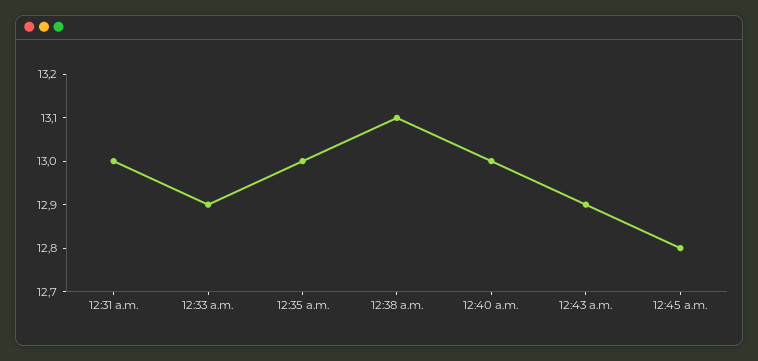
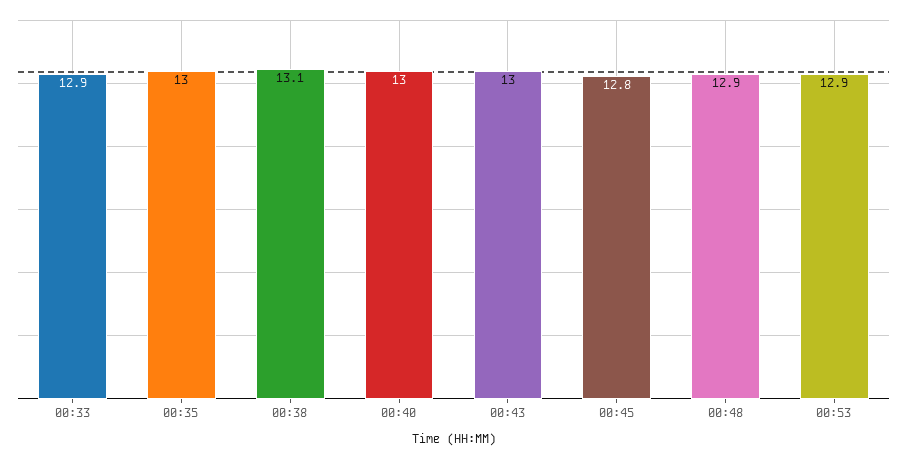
12:31 a.m.: 13 -> none
12:43 a.m.: 12.9 -> 13
00:48: none -> 12.9
00:53: none -> 12.9

